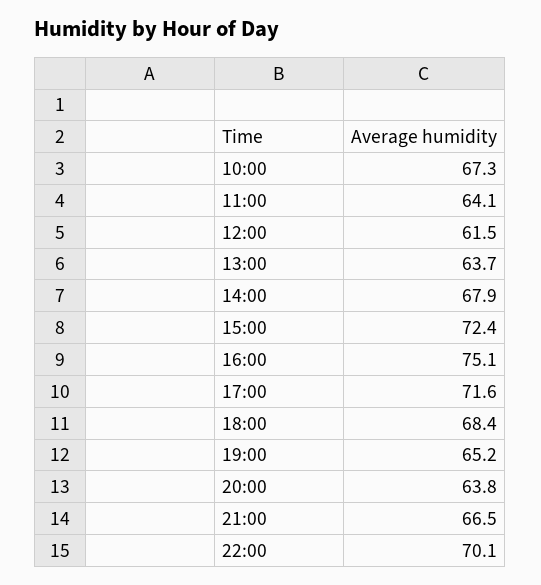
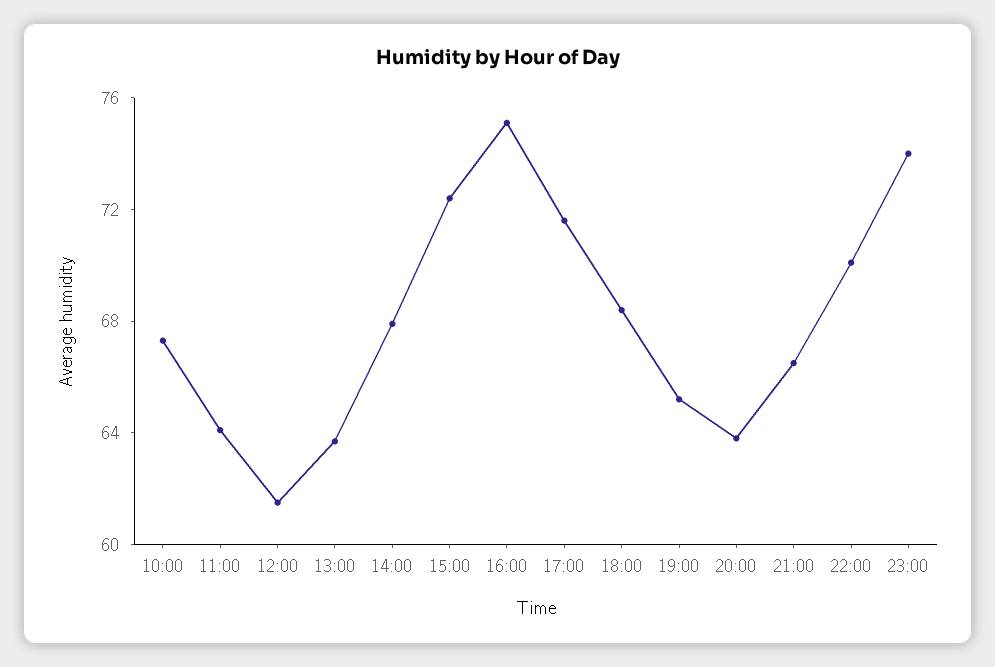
23:00: none -> 74

